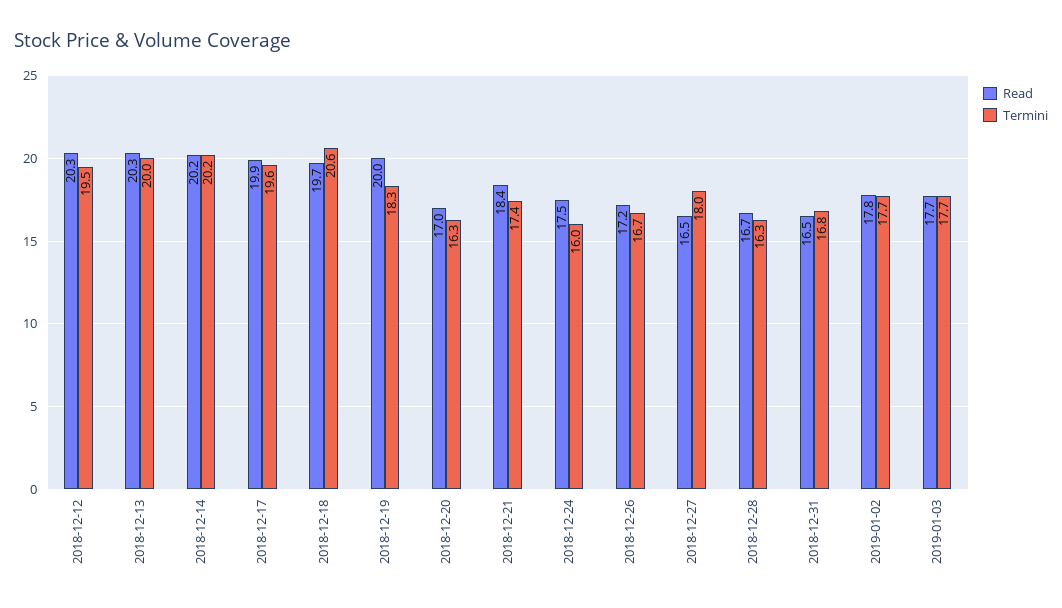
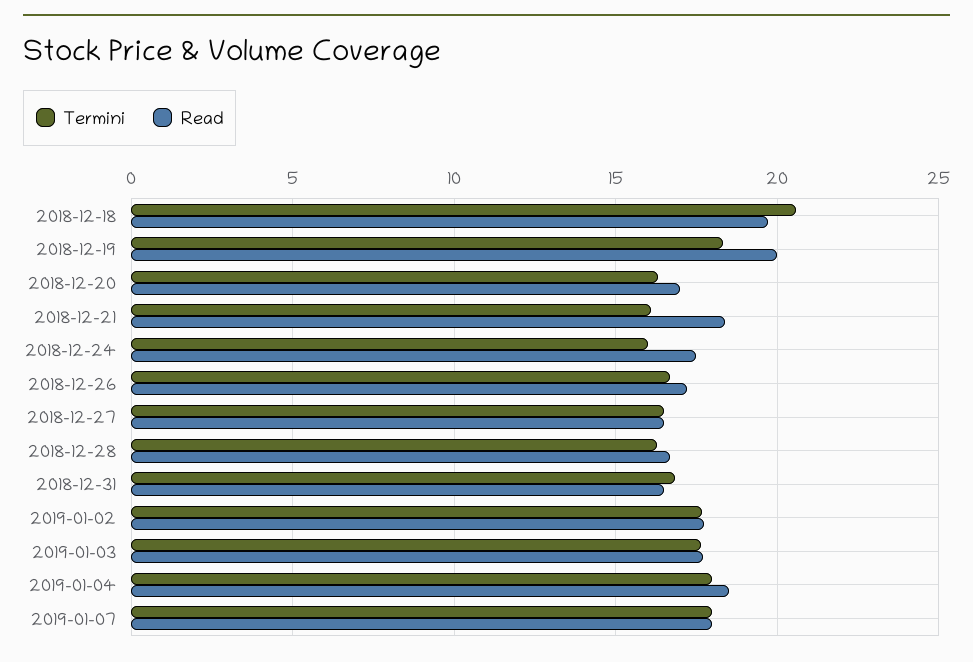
Read, 2018-12-12: 20.3 -> none
Termini, 2018-12-12: 19.5 -> none
Read, 2018-12-13: 20.3 -> none
Termini, 2018-12-13: 20 -> none
Read, 2018-12-14: 20.2 -> none
Termini, 2018-12-14: 20.2 -> none
Read, 2018-12-17: 19.9 -> none
Termini, 2018-12-17: 19.6 -> none
Termini, 2018-12-21: 17.4 -> 16
Termini, 2018-12-27: 18 -> 16.5
Termini, 2019-01-04: none -> 18
Read, 2019-01-04: none -> 18.5
Termini, 2019-01-07: none -> 18
Read, 2019-01-07: none -> 18

